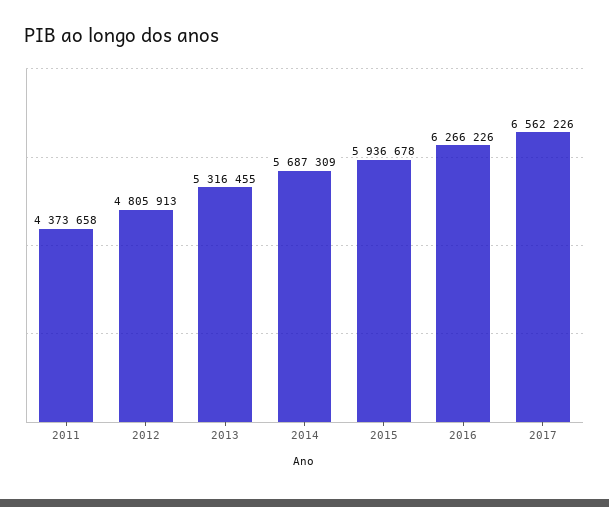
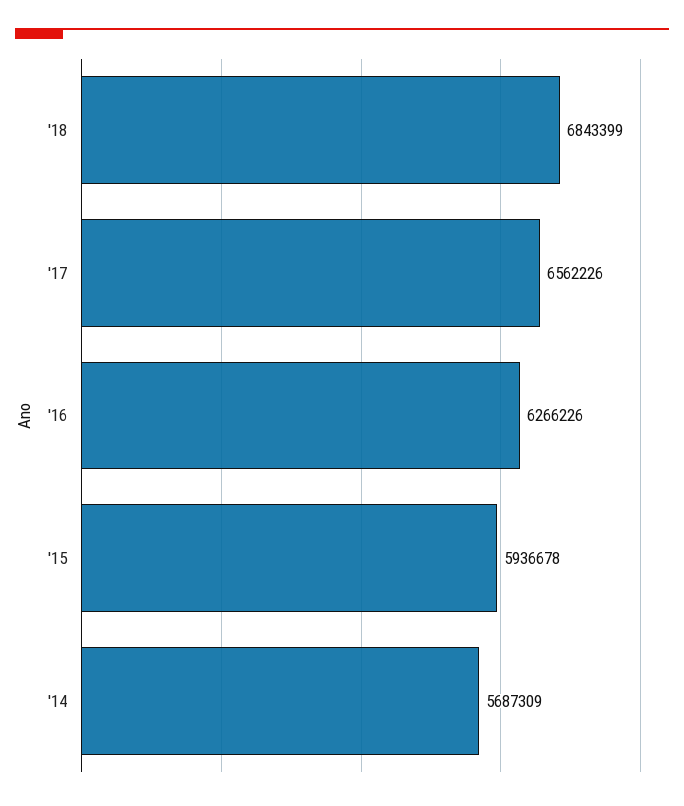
2011: 4373658 -> none
2012: 4805913 -> none
2013: 5316455 -> none
'18: none -> 6843399

